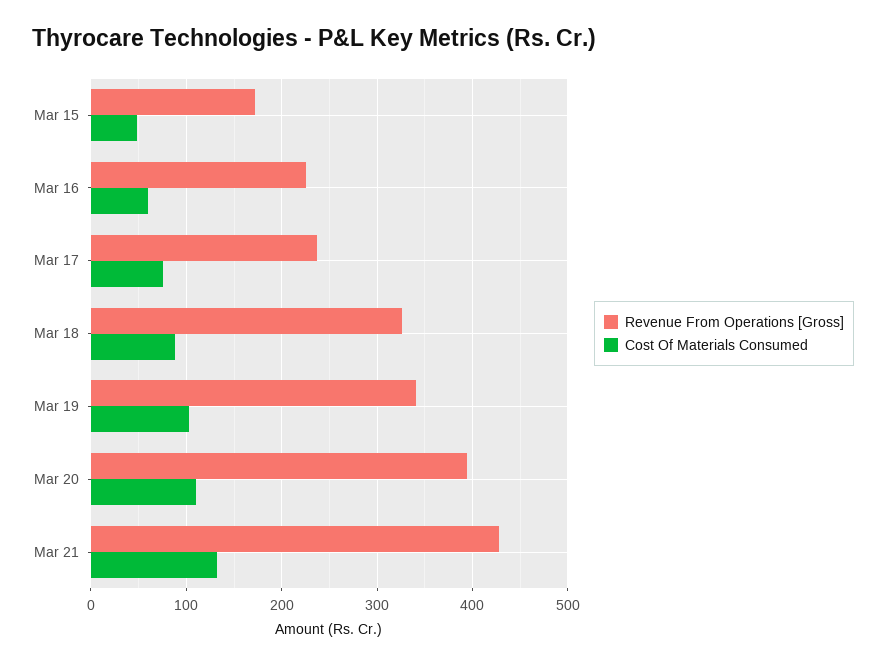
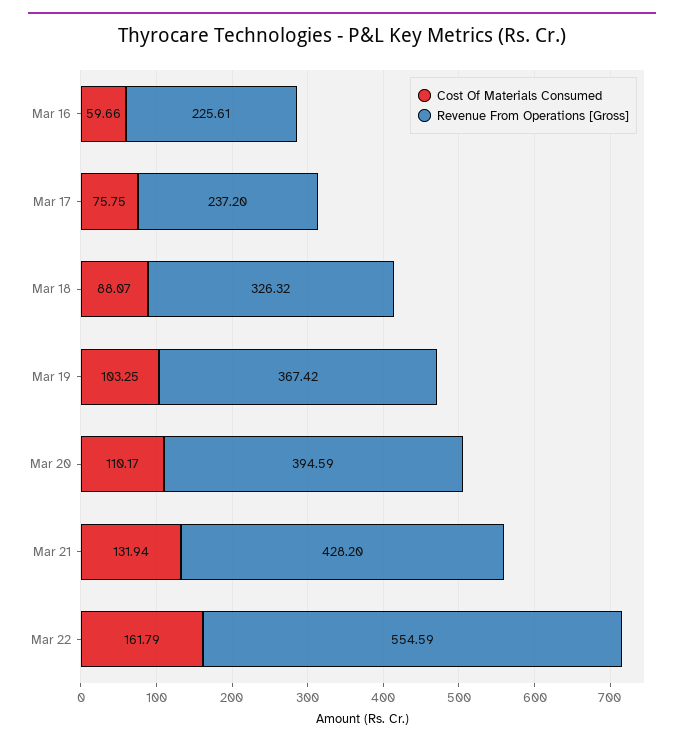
Revenue From Operations [Gross], Mar 15: 170 -> none
Cost Of Materials Consumed, Mar 15: 50 -> none
Revenue From Operations [Gross], Mar 19: 340 -> 367.42
Cost Of Materials Consumed, Mar 22: none -> 161.79
Revenue From Operations [Gross], Mar 22: none -> 554.59

